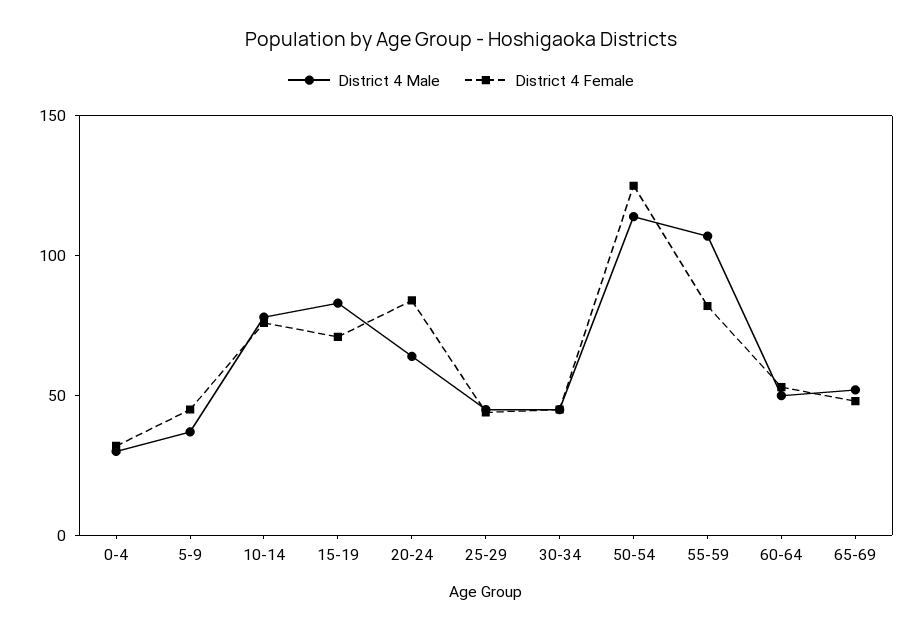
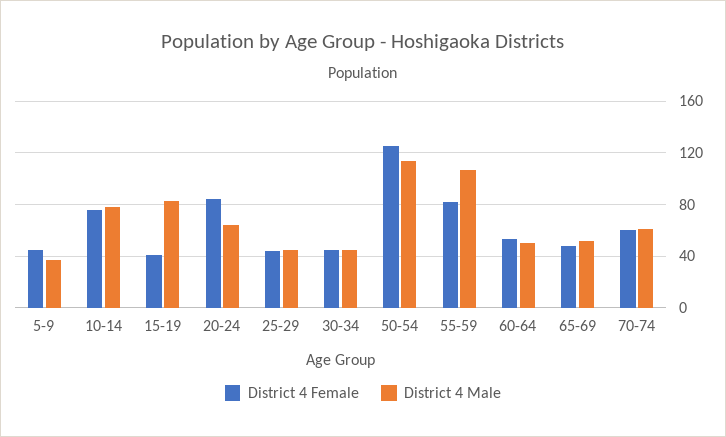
District 4 Male, 0-4: 30 -> none
District 4 Female, 0-4: 30 -> none
District 4 Female, 15-19: 70 -> 40
District 4 Female, 70-74: none -> 60
District 4 Male, 70-74: none -> 60

